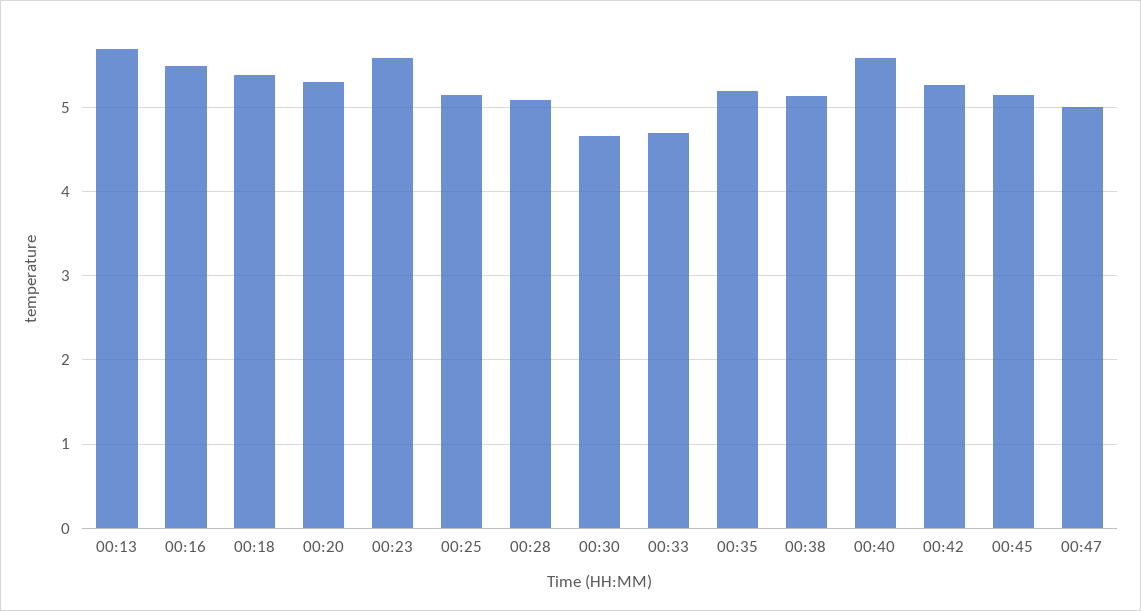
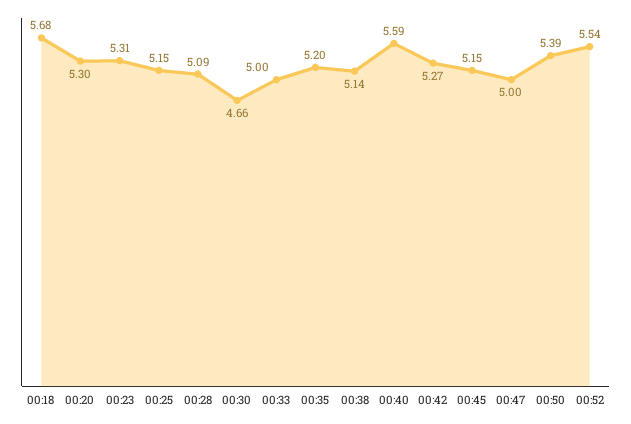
00:13: 5.7 -> none
00:16: 5.5 -> none
00:18: 5.4 -> 5.68
00:23: 5.6 -> 5.31
00:33: 4.7 -> 5
00:50: none -> 5.39
00:52: none -> 5.54

